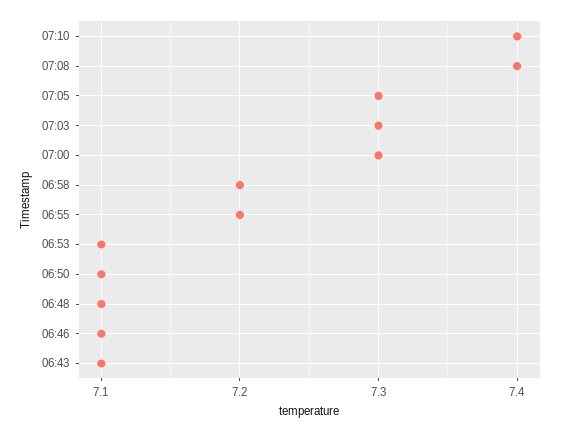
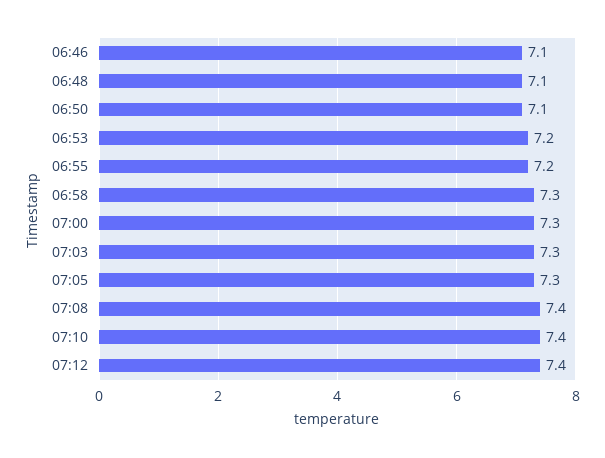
06:58: 7.2 -> 7.3
06:53: 7.1 -> 7.2
06:43: 7.1 -> none
07:12: none -> 7.4

